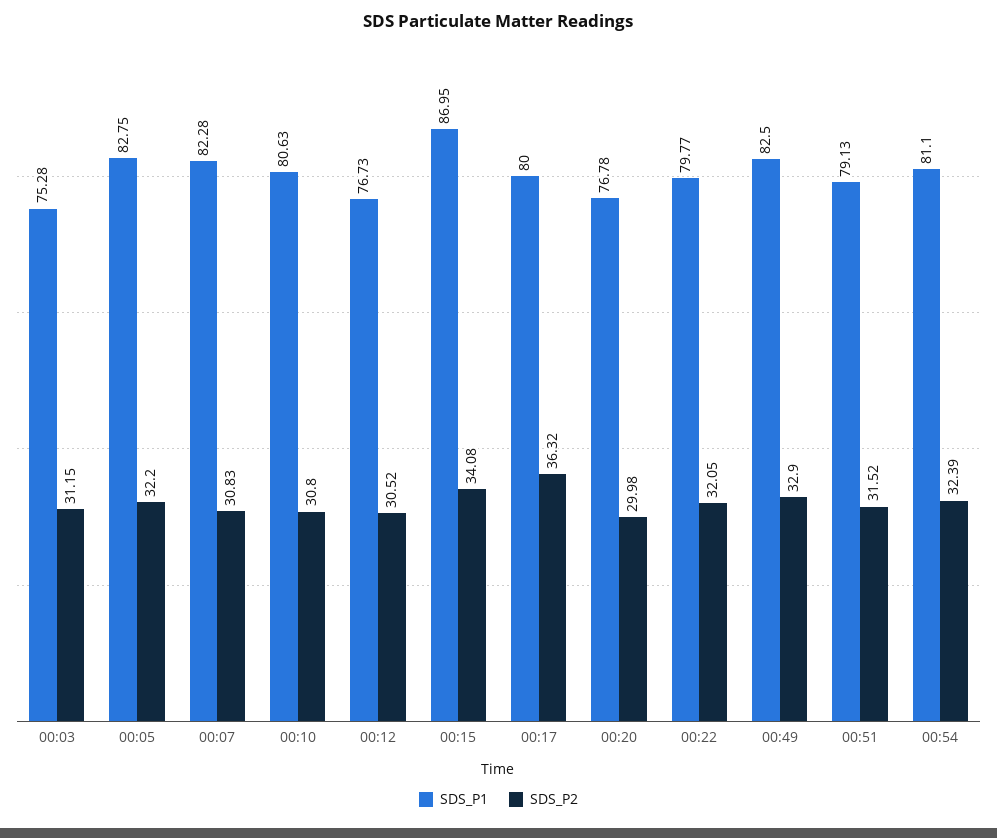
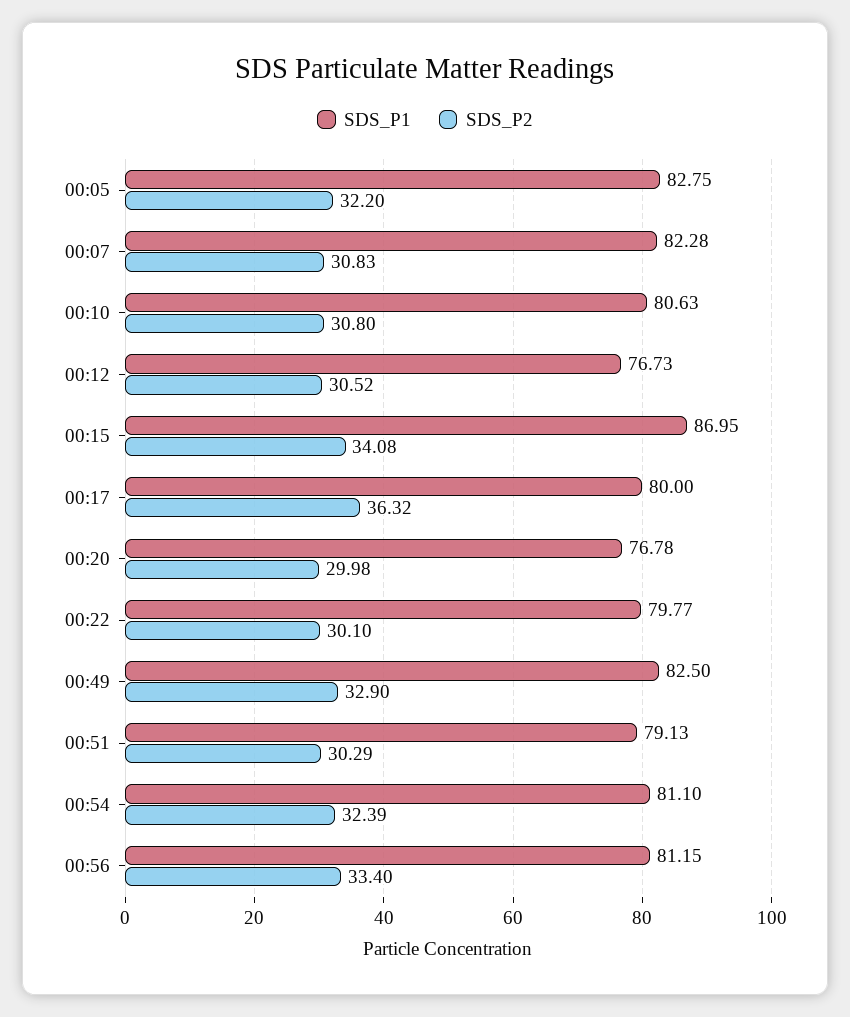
SDS_P1, 00:03: 75.28 -> none
SDS_P2, 00:03: 31.15 -> none
SDS_P2, 00:22: 32.05 -> 30.1
SDS_P2, 00:51: 31.52 -> 30.29
SDS_P1, 00:56: none -> 81.15
SDS_P2, 00:56: none -> 33.4

